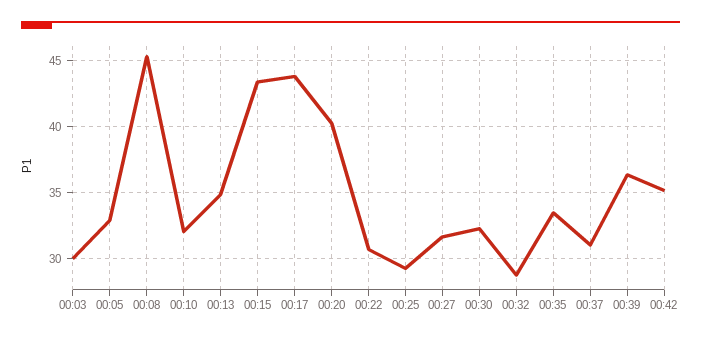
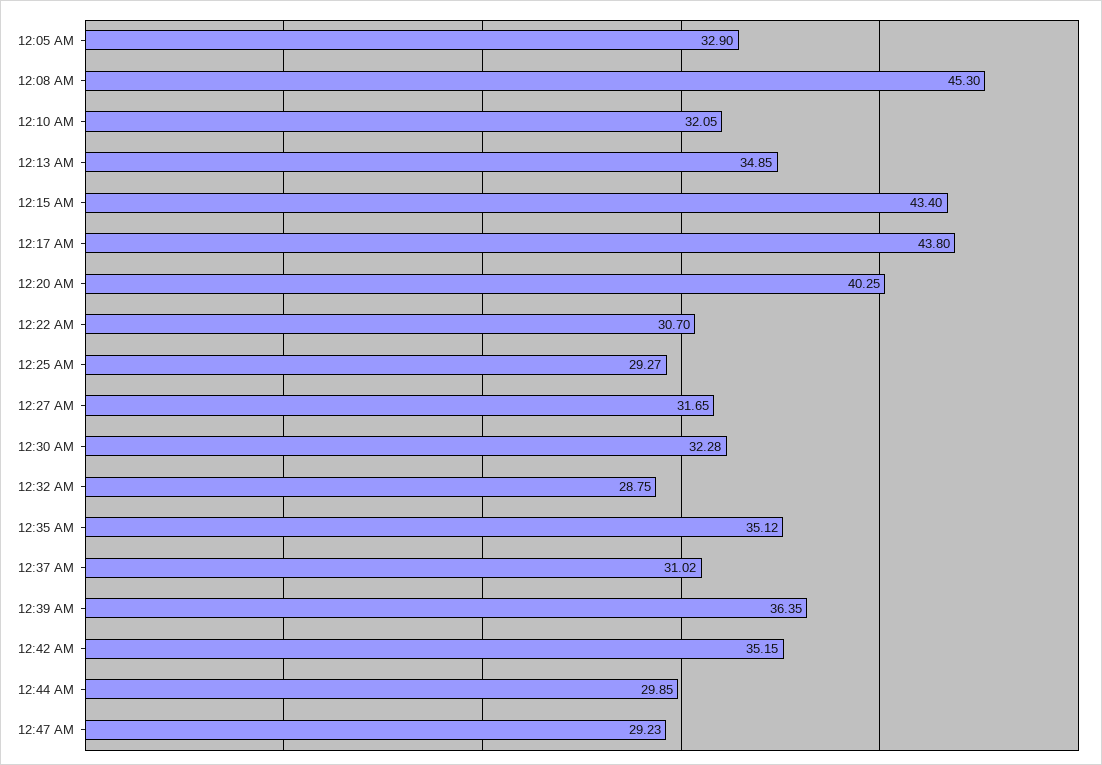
00:03: 30 -> none
00:35: 33.5 -> 35.12
12:44 AM: none -> 29.85
12:47 AM: none -> 29.23

